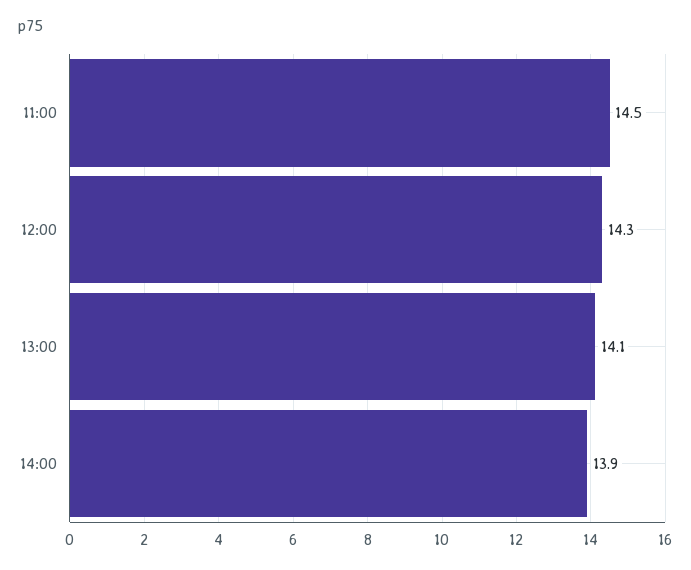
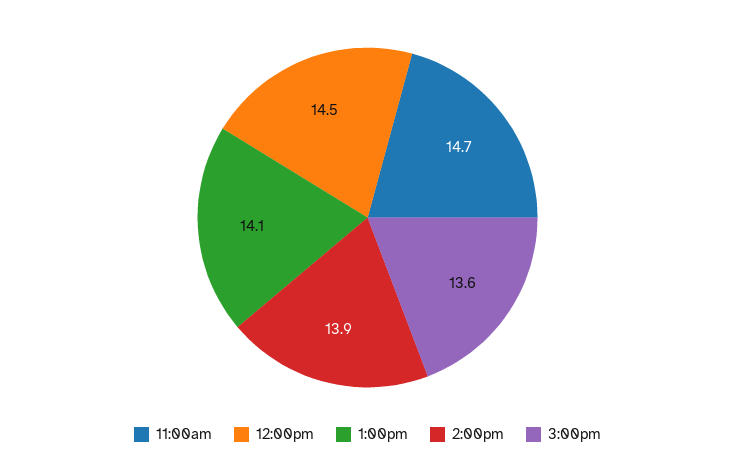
11:00: 14.5 -> 14.7
12:00: 14.3 -> 14.5
3:00pm: none -> 13.6

